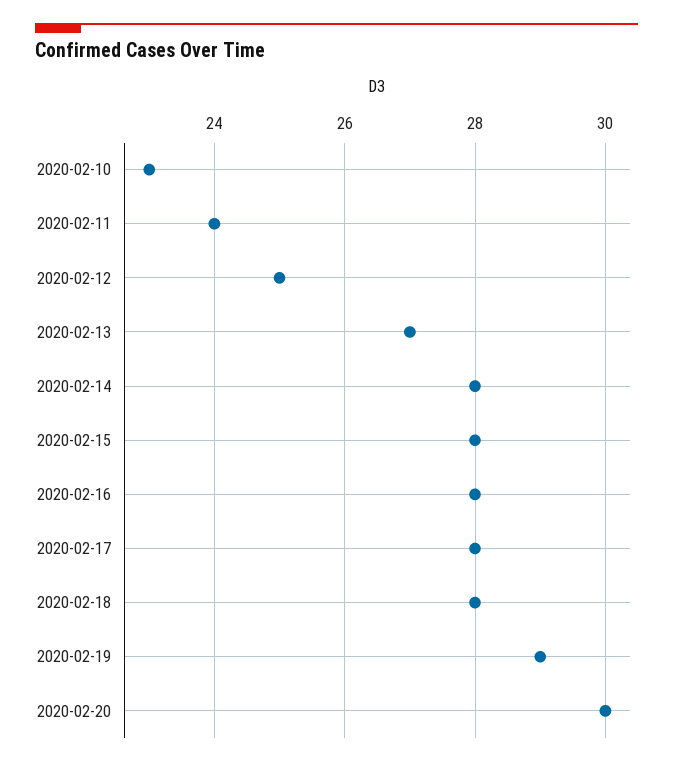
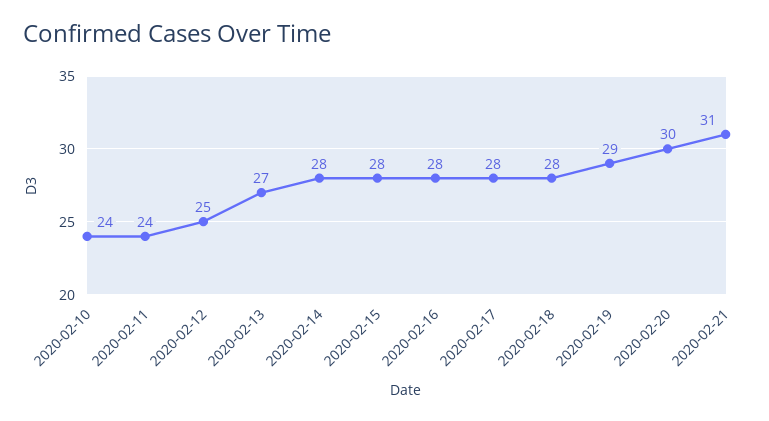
2020-02-10: 23 -> 24
2020-02-21: none -> 31

